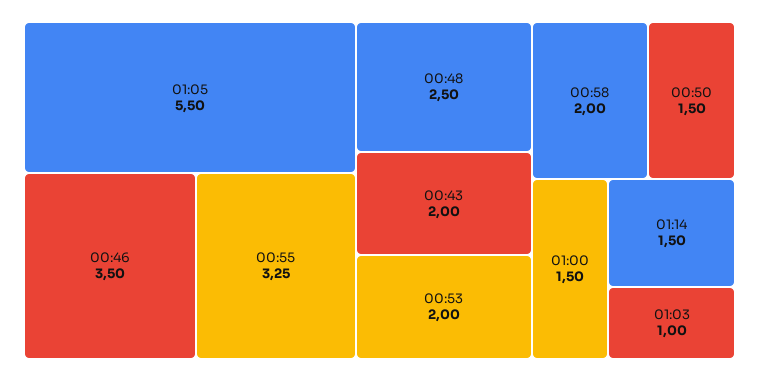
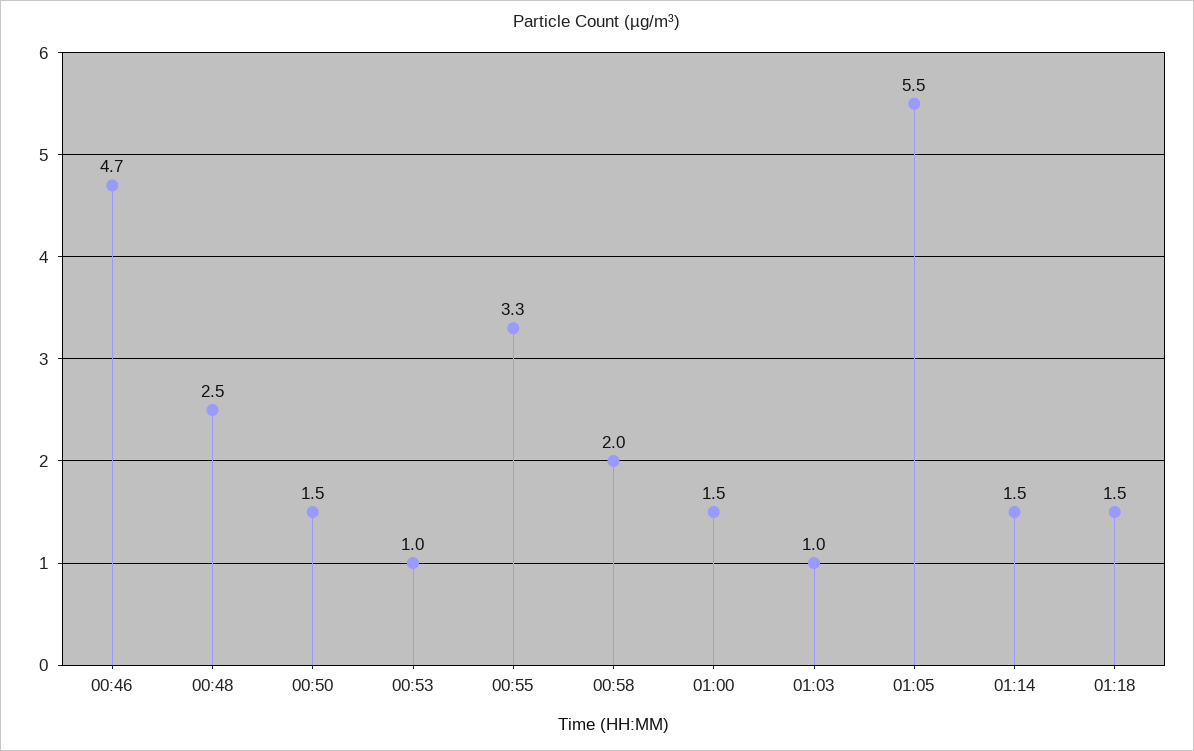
00:46: 3.5 -> 4.7
00:43: 2 -> none
00:53: 2 -> 1
01:18: none -> 1.5

